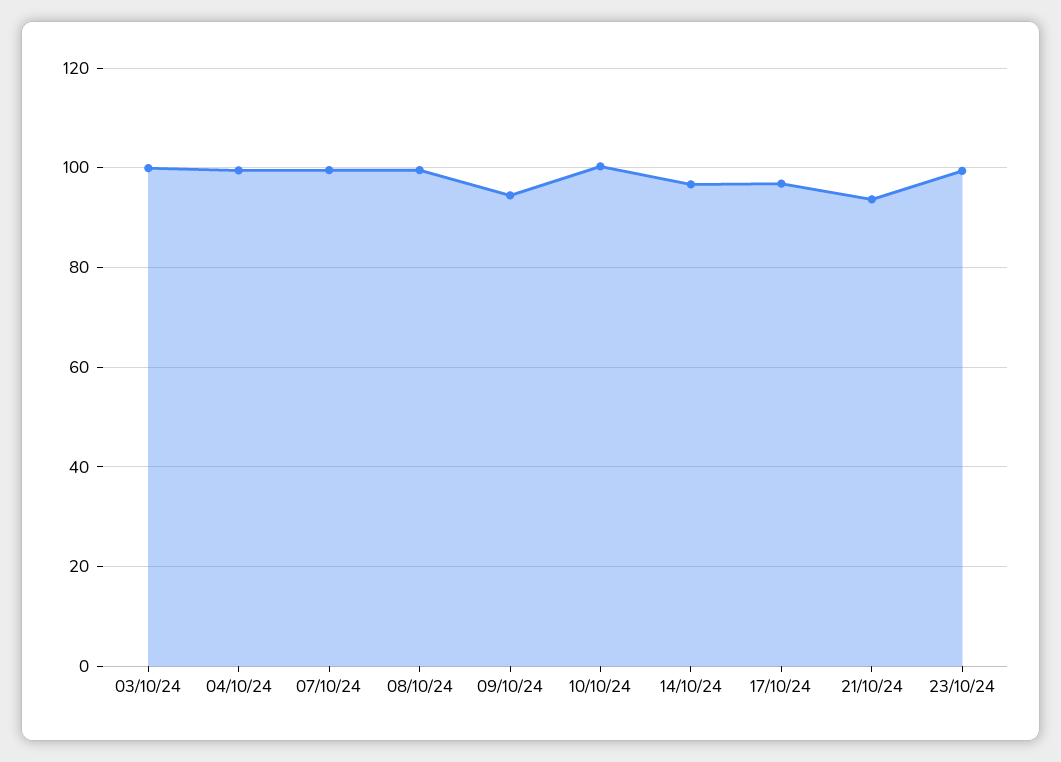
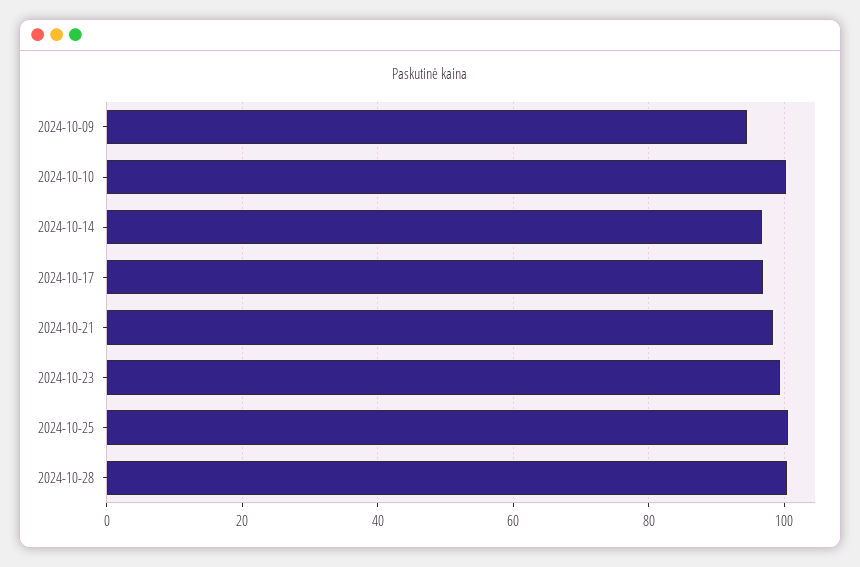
03/10/24: 100 -> none
04/10/24: 100 -> none
07/10/24: 100 -> none
08/10/24: 100 -> none
21/10/24: 94 -> 98
2024-10-25: none -> 100
2024-10-28: none -> 100

